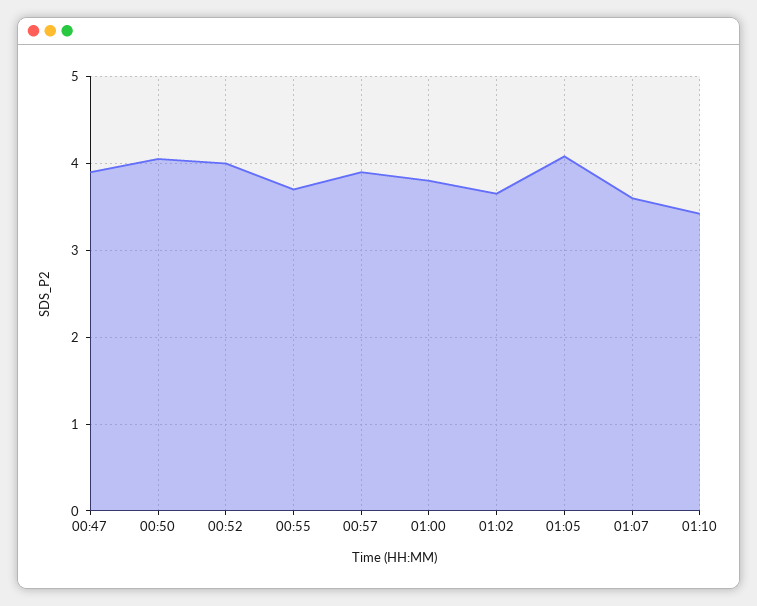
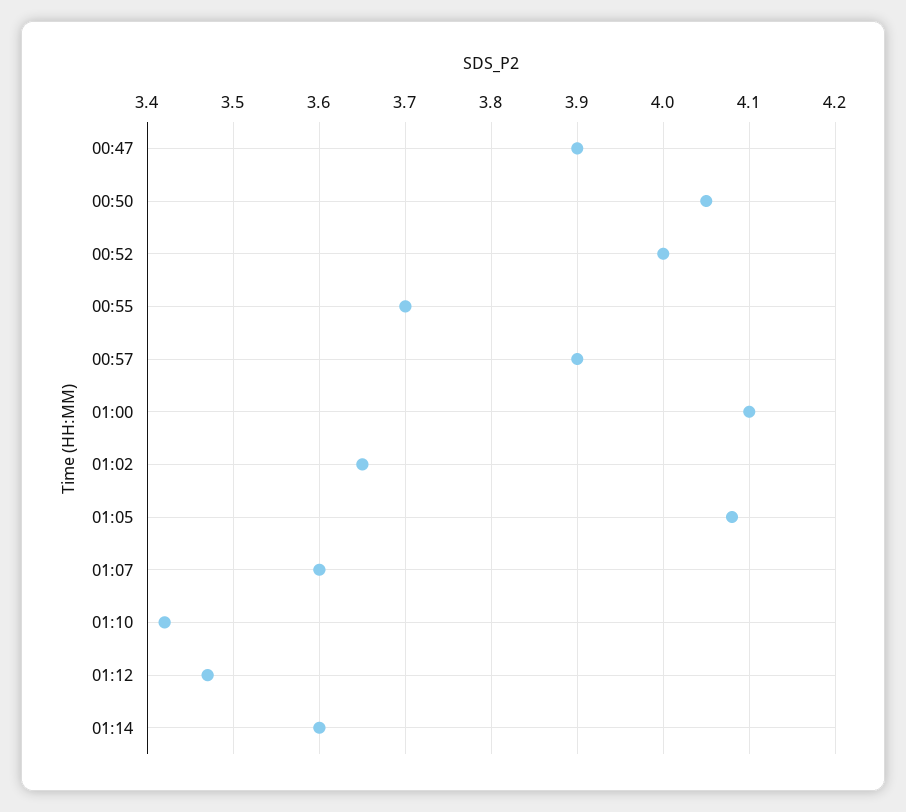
01:00: 3.8 -> 4.1
01:12: none -> 3.47
01:14: none -> 3.6

